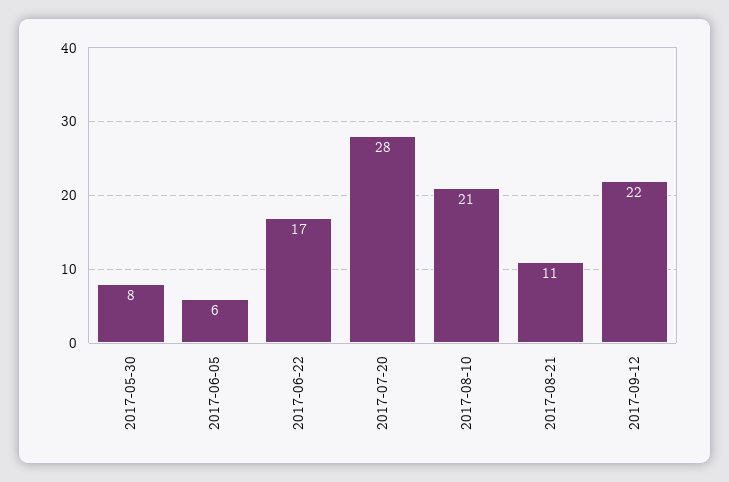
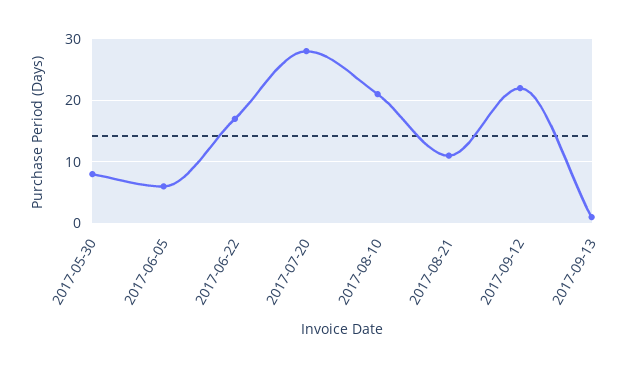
2017-09-13: none -> 1

